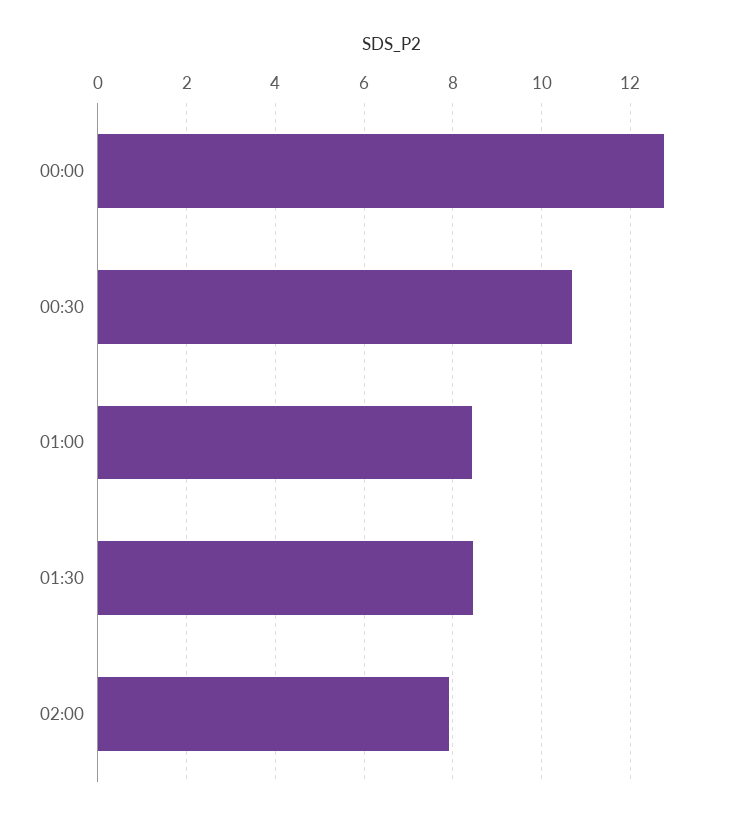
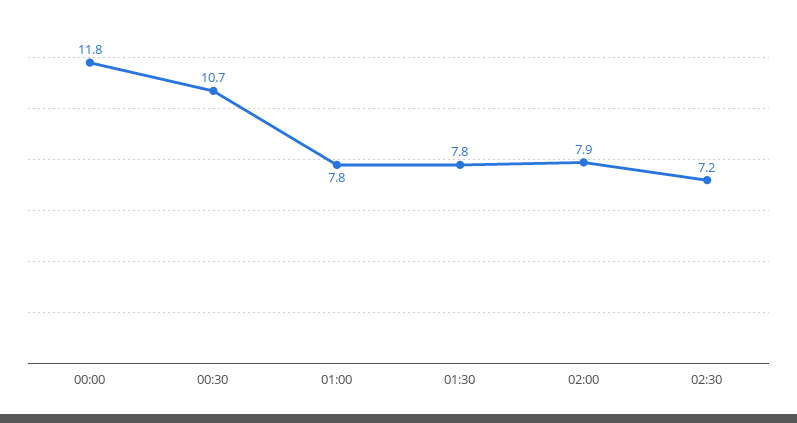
00:00: 12.8 -> 11.8
01:00: 8.4 -> 7.8
01:30: 8.4 -> 7.8
02:30: none -> 7.2

